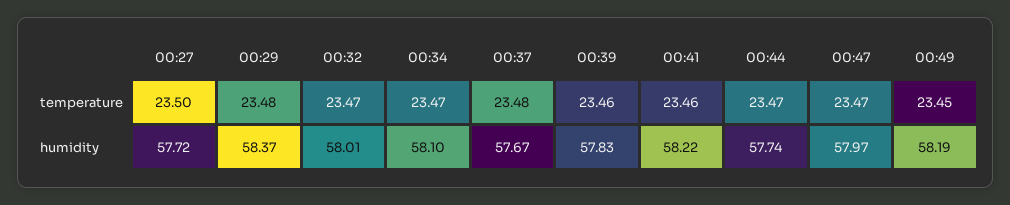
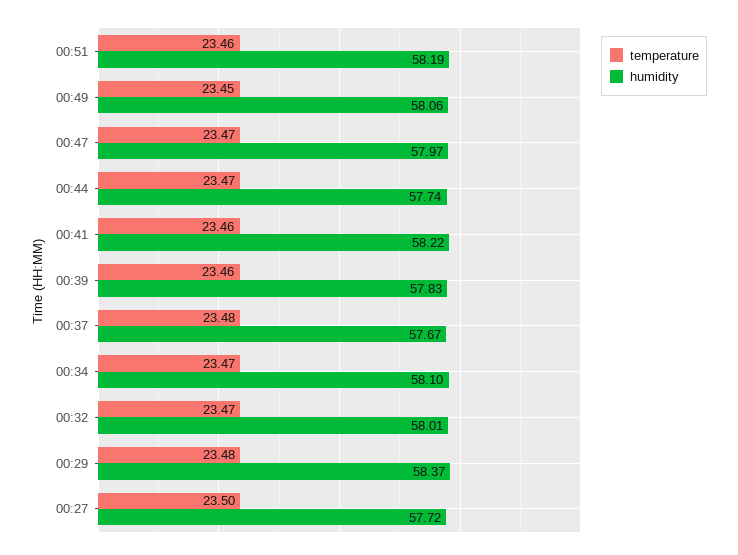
humidity, 00:49: 58.19 -> 58.06
temperature, 00:51: none -> 23.46
humidity, 00:51: none -> 58.19

